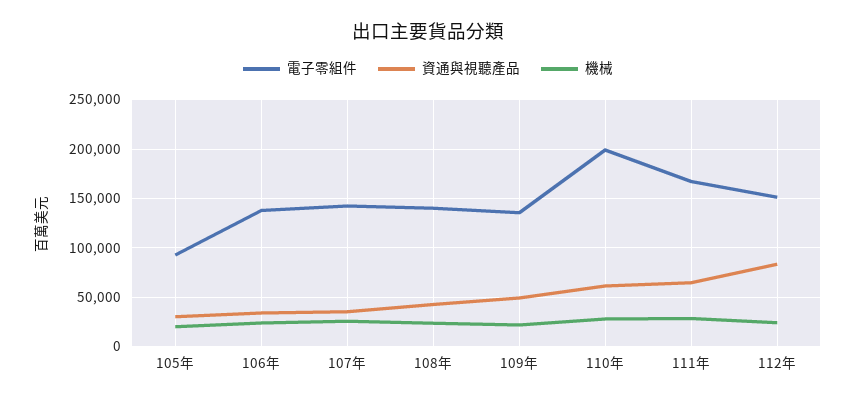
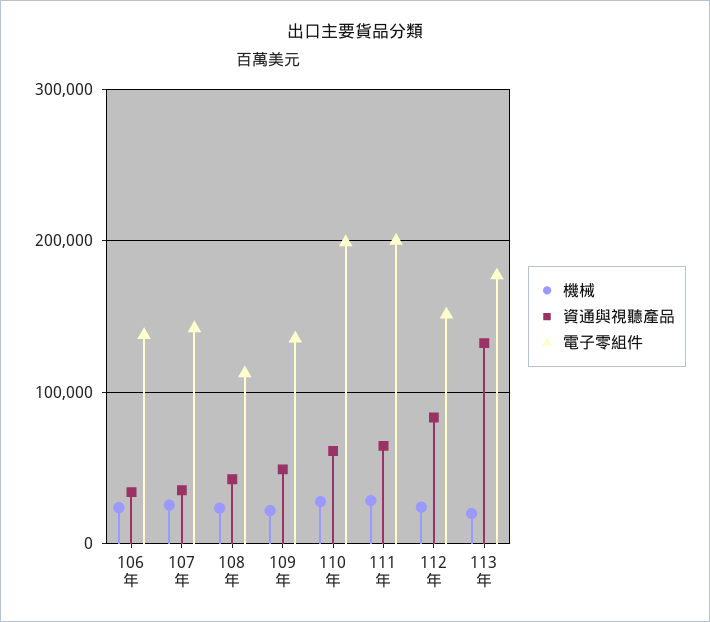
電子零組件, 105年: 90000 -> none
資通與視聽產品, 105年: 30000 -> none
機械, 105年: 20000 -> none
電子零組件, 108年: 140000 -> 110000
電子零組件, 111年: 170000 -> 200000
機械, 113年: none -> 20000
資通與視聽產品, 113年: none -> 130000
電子零組件, 113年: none -> 180000

